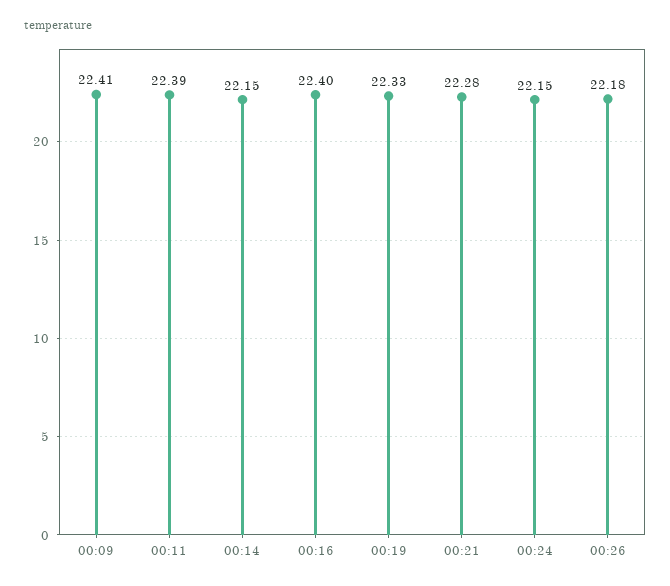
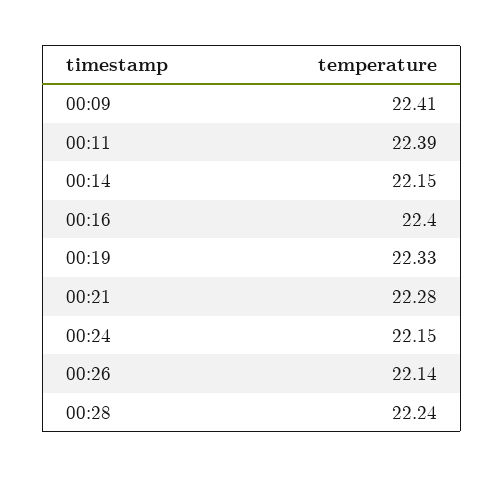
00:26: 22.18 -> 22.14
00:28: none -> 22.24

